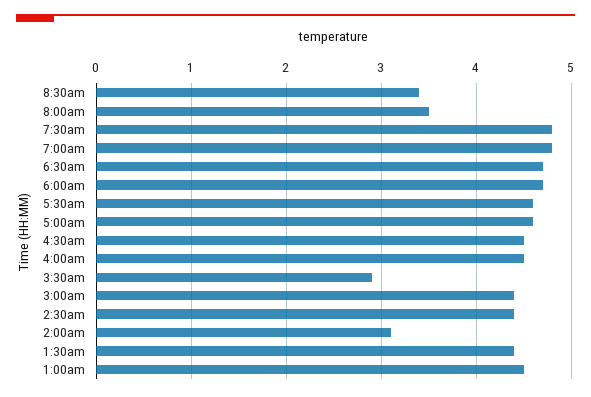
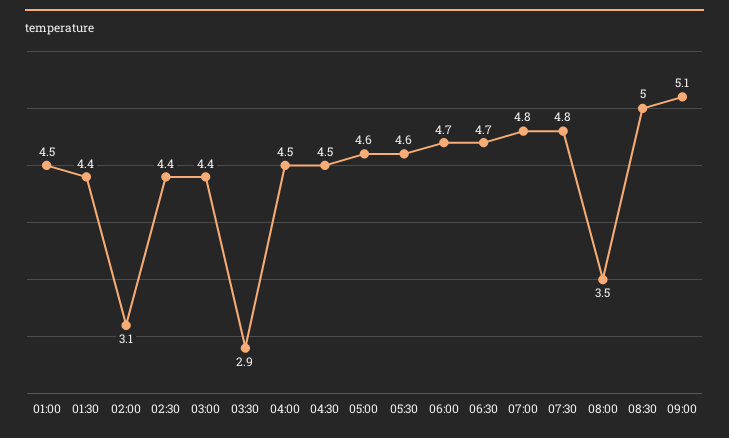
8:30am: 3.4 -> 5
09:00: none -> 5.1

